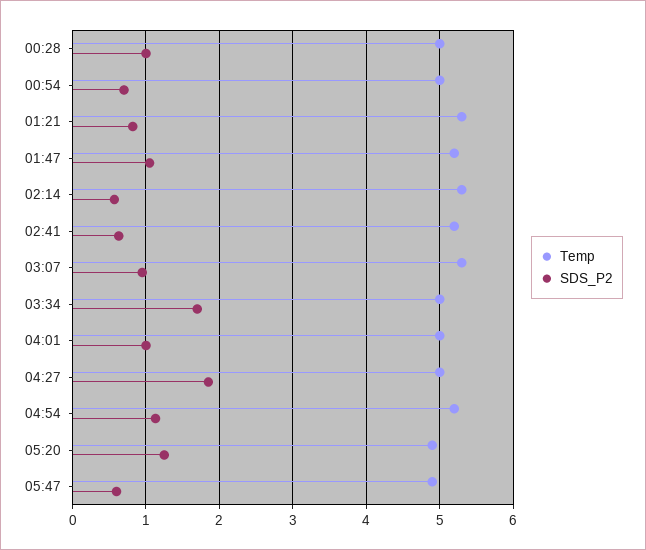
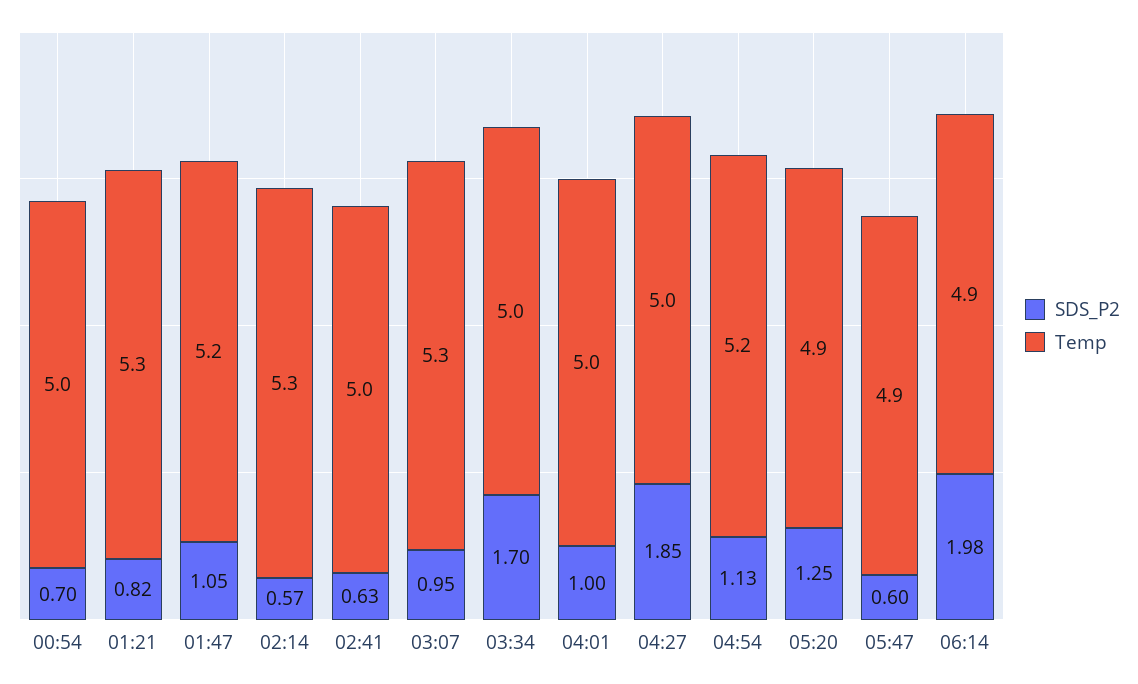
Temp, 00:28: 5 -> none
SDS_P2, 00:28: 1 -> none
Temp, 02:41: 5.2 -> 5
SDS_P2, 06:14: none -> 1.98
Temp, 06:14: none -> 4.9

